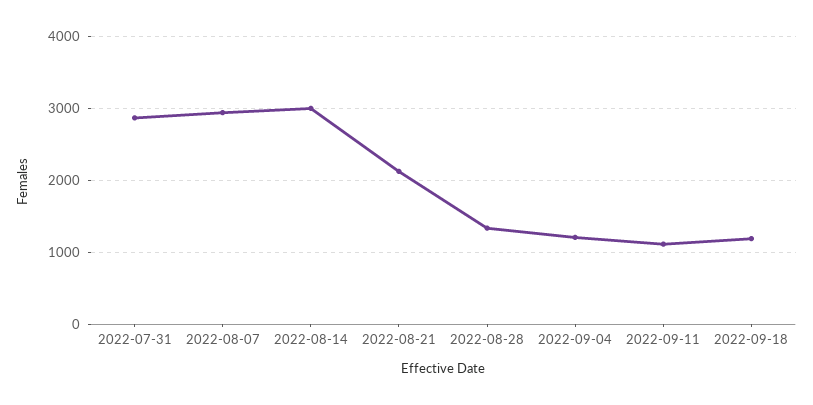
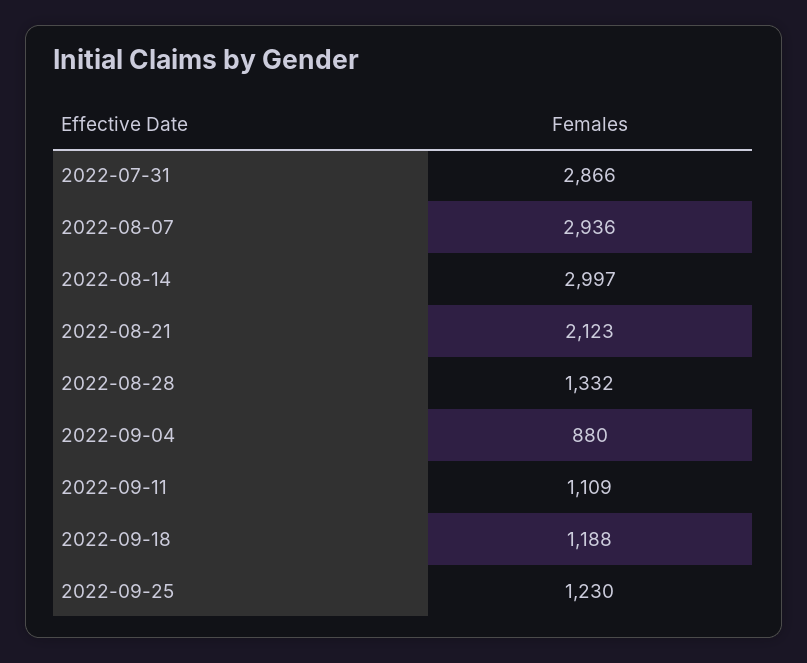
2022-09-04: 1200 -> 880
2022-09-25: none -> 1230

